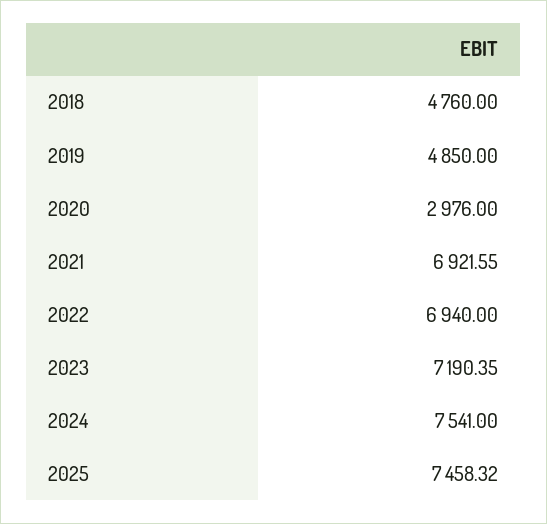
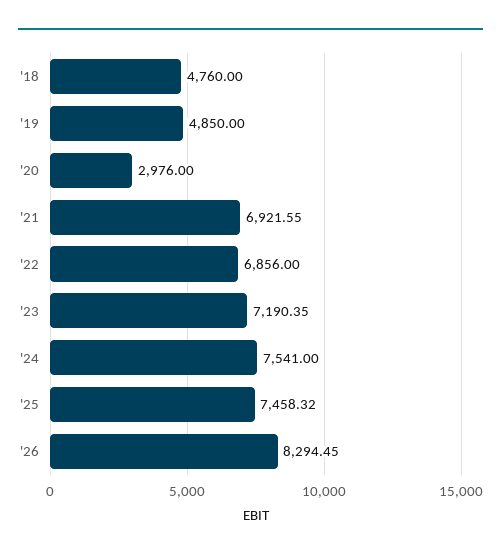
2022: 6940 -> 6856
'26: none -> 8294.45

